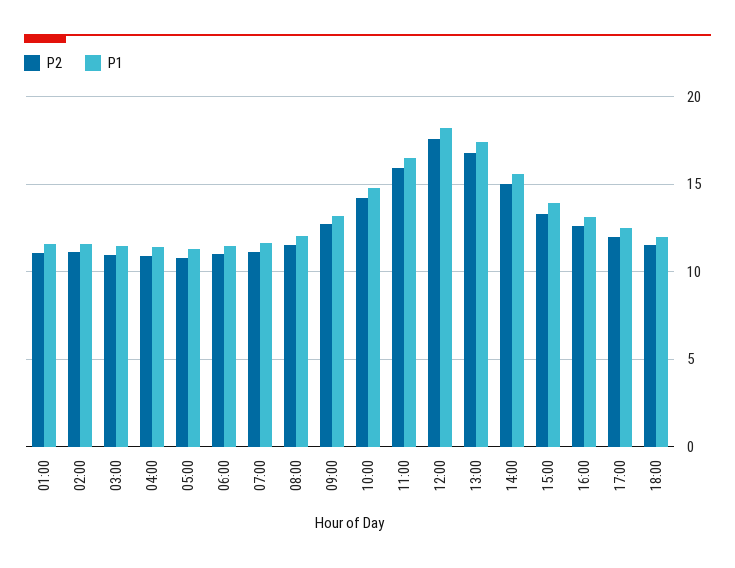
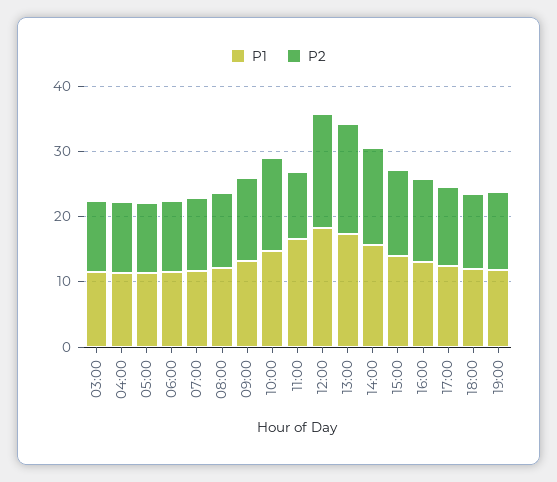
P2, 01:00: 11 -> none
P1, 01:00: 11.5 -> none
P2, 02:00: 11 -> none
P1, 02:00: 11.5 -> none
P2, 11:00: 16 -> 10
P1, 19:00: none -> 12
P2, 19:00: none -> 12

